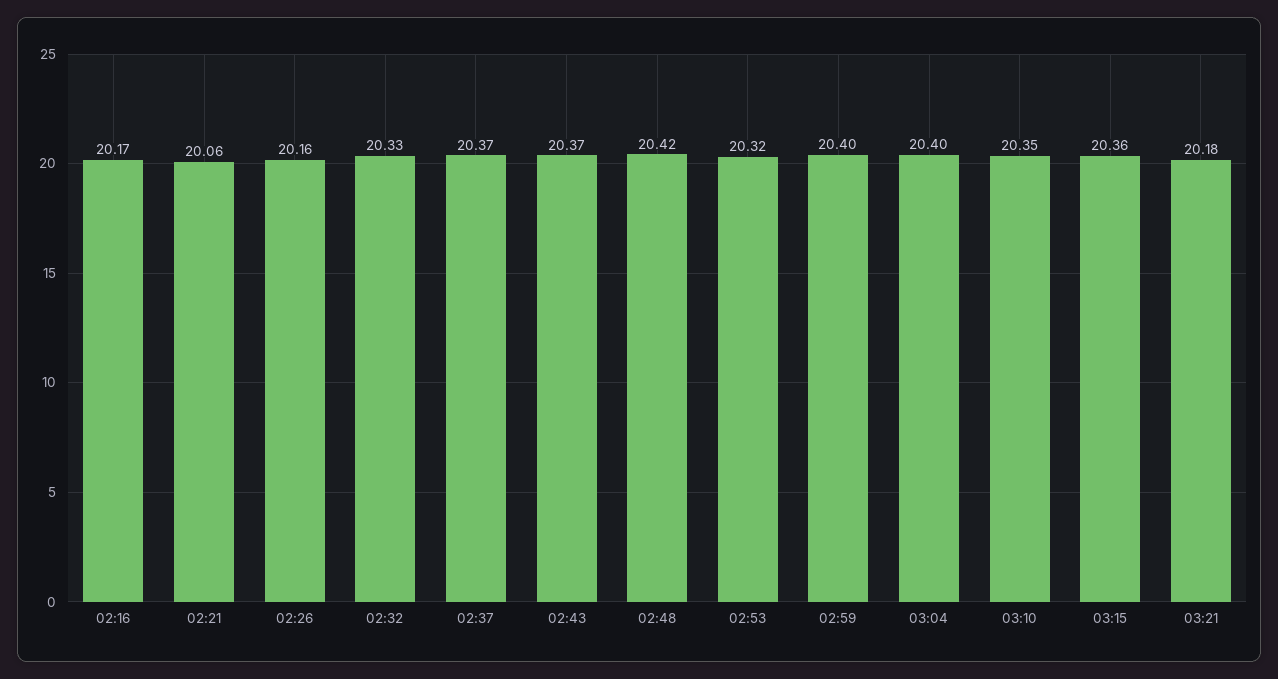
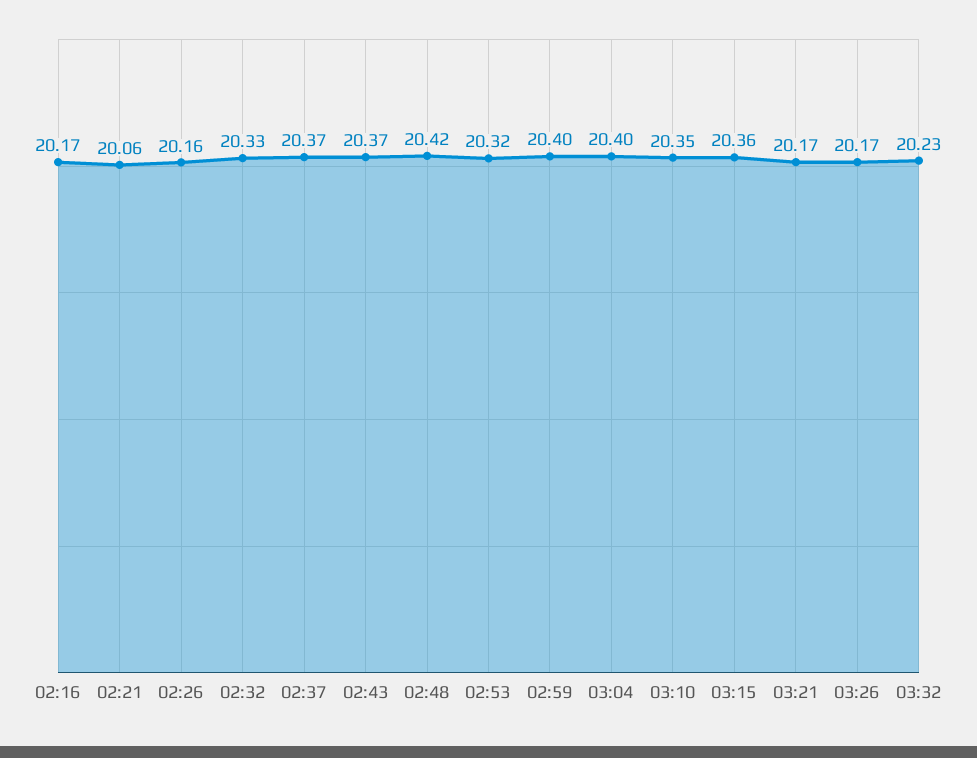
03:21: 20.18 -> 20.17
03:26: none -> 20.17
03:32: none -> 20.23

